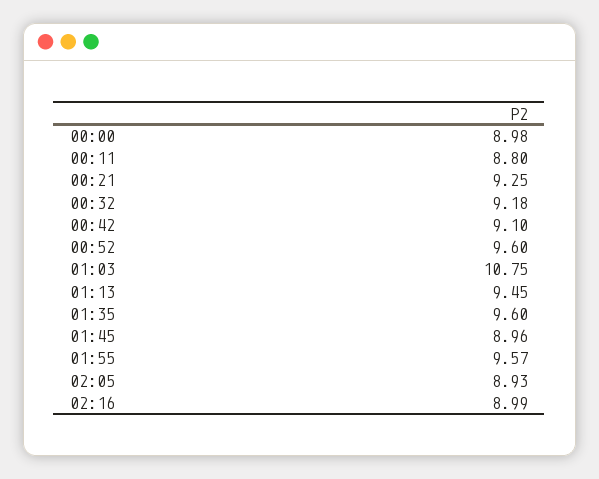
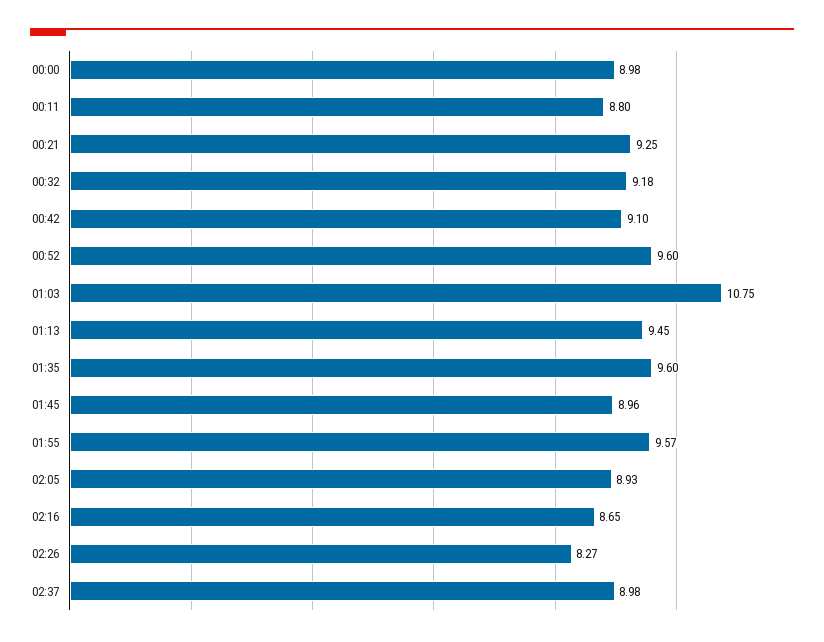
02:16: 8.99 -> 8.65
02:26: none -> 8.27
02:37: none -> 8.98

